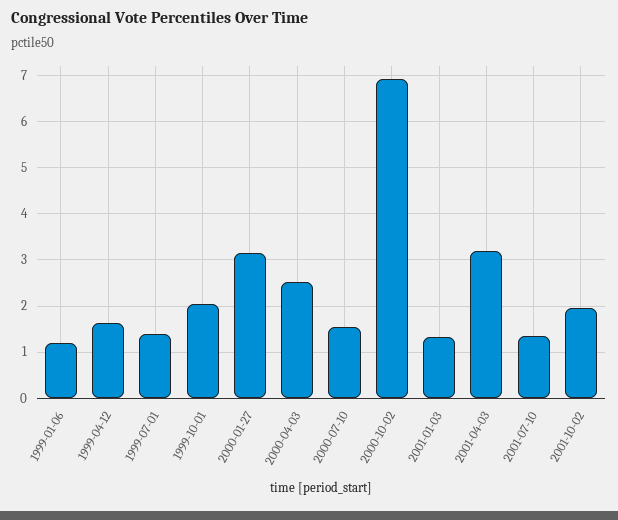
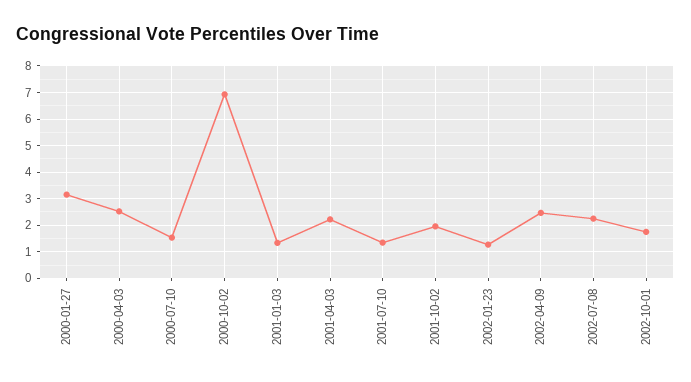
1999-01-06: 1.2 -> none
1999-04-12: 1.6 -> none
1999-07-01: 1.4 -> none
1999-10-01: 2 -> none
2001-04-03: 3.2 -> 2.25
2002-01-23: none -> 1.25
2002-04-09: none -> 2.5
2002-07-08: none -> 2.25
2002-10-01: none -> 1.75

